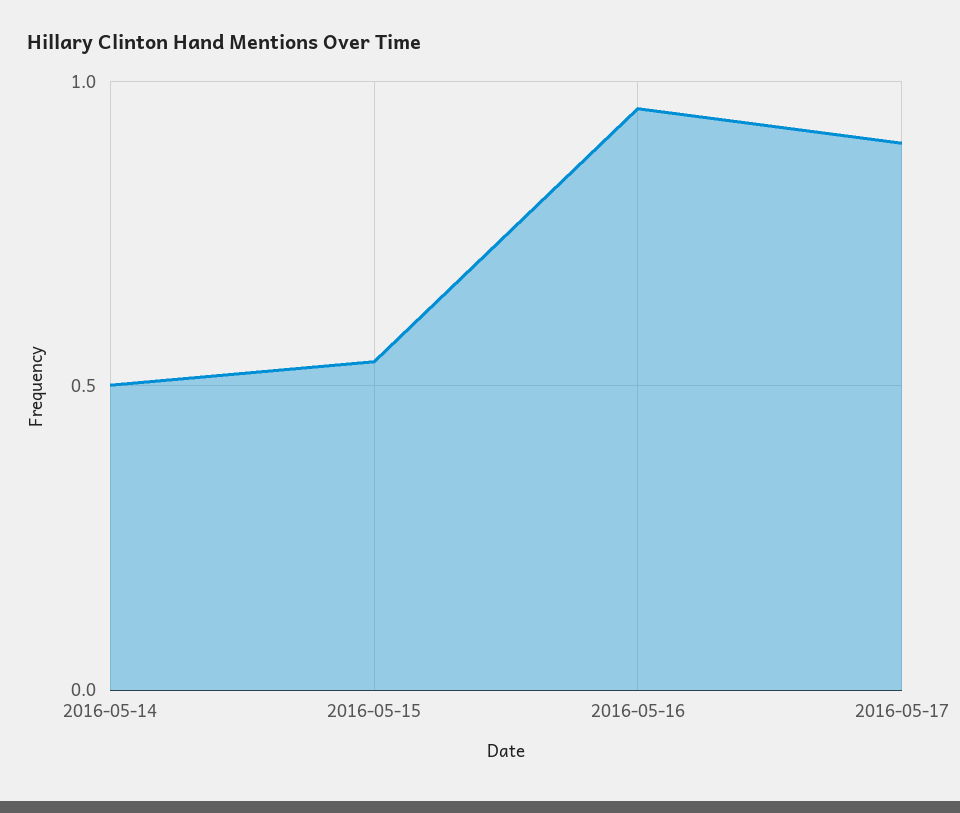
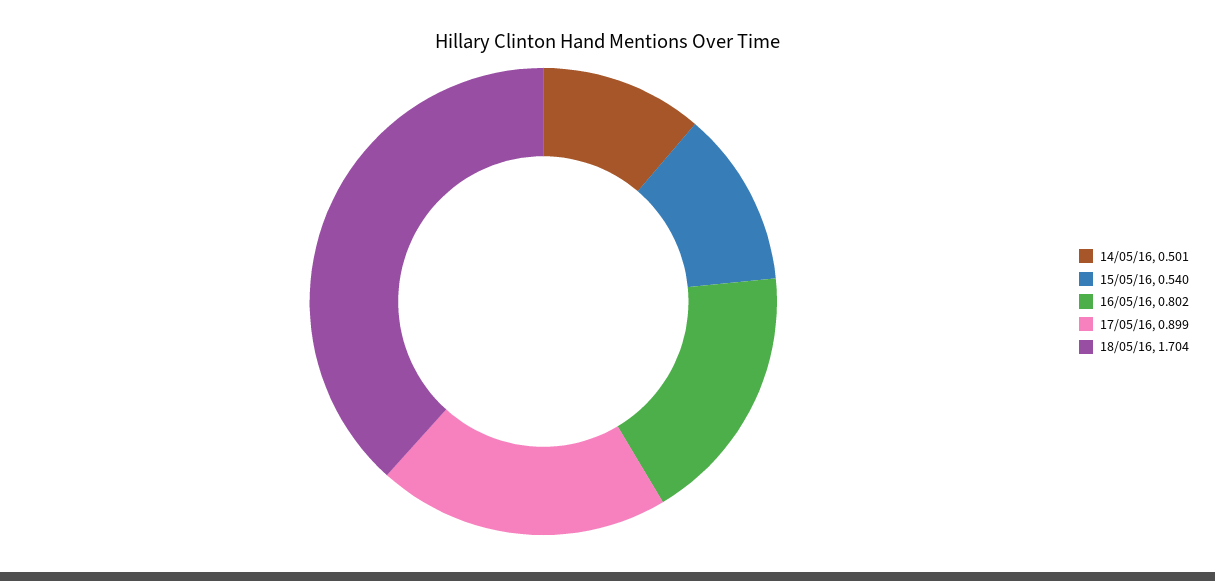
2016-05-16: 0.95 -> 0.802
18/05/16: none -> 1.704

